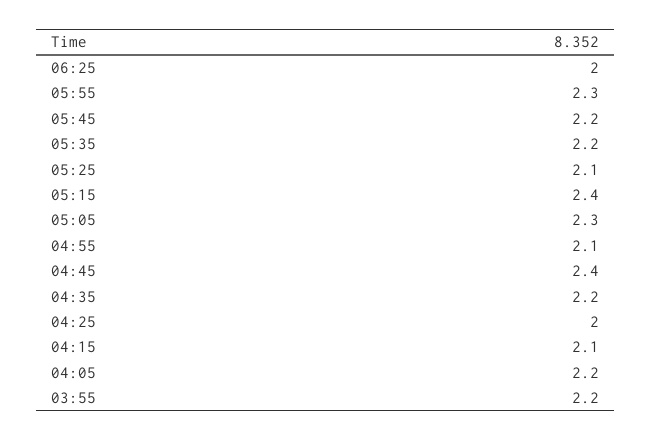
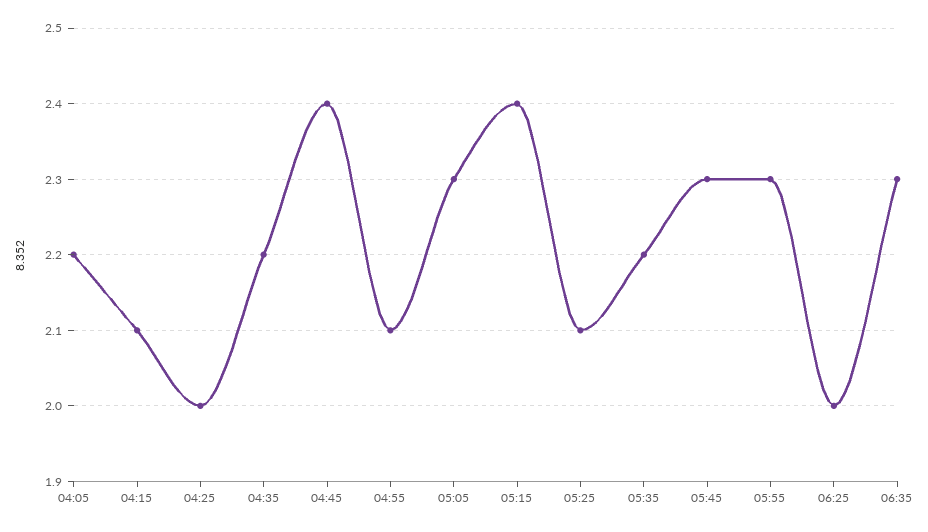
05:45: 2.2 -> 2.3
03:55: 2.2 -> none
06:35: none -> 2.3

